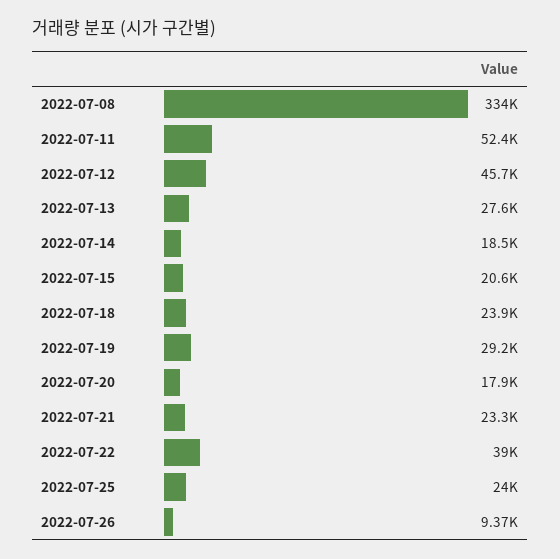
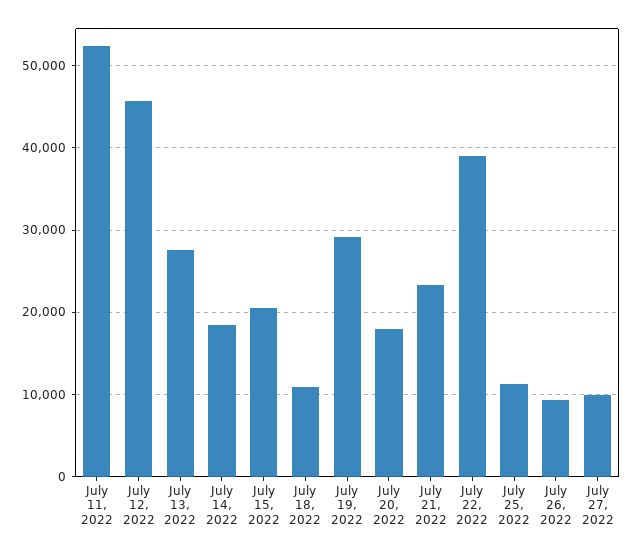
2022-07-08: 334000 -> none
2022-07-18: 23900 -> 11000
2022-07-25: 24000 -> 11000
July 27, 2022: none -> 10000

